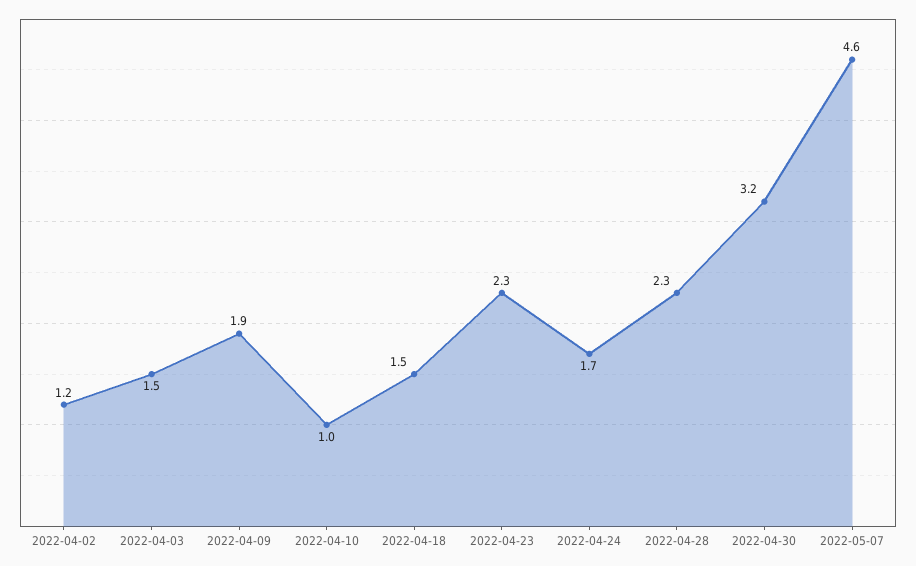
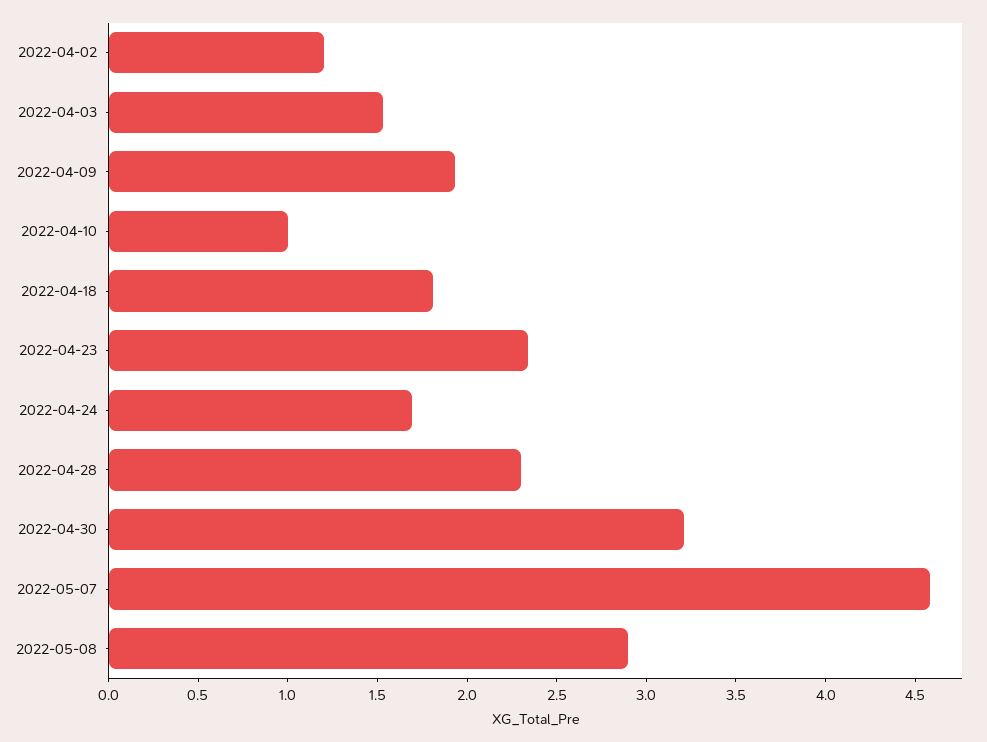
2022-04-18: 1.5 -> 1.8
2022-05-08: none -> 2.9

